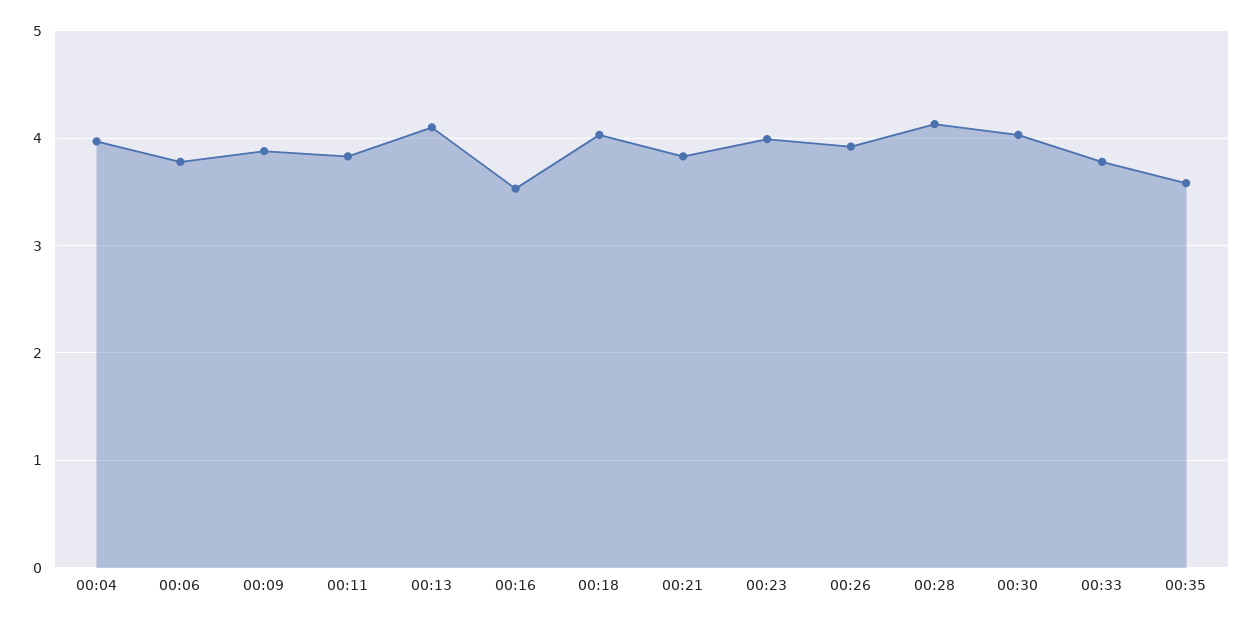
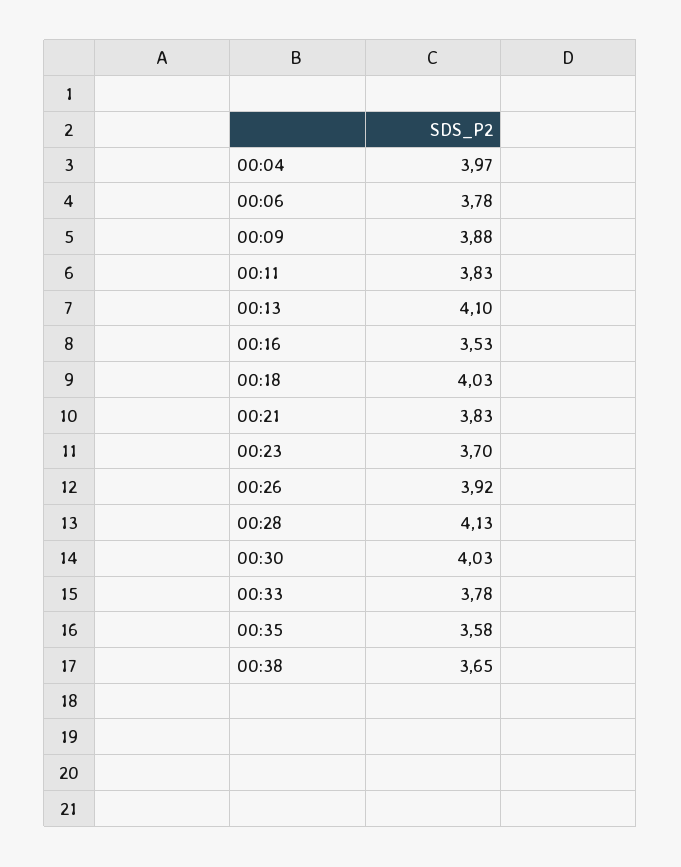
00:23: 4 -> 3.7
00:38: none -> 3.65

